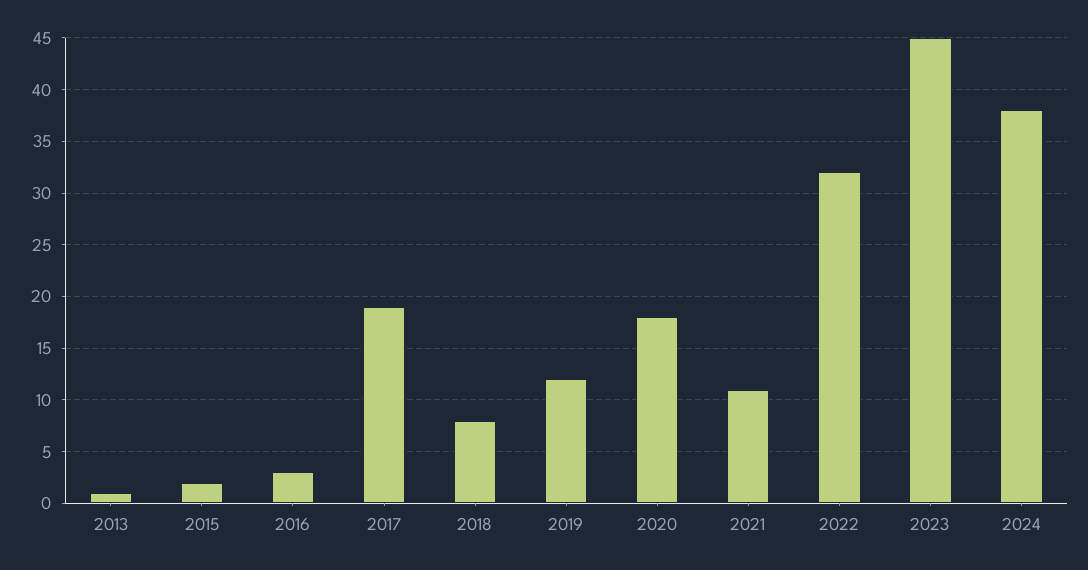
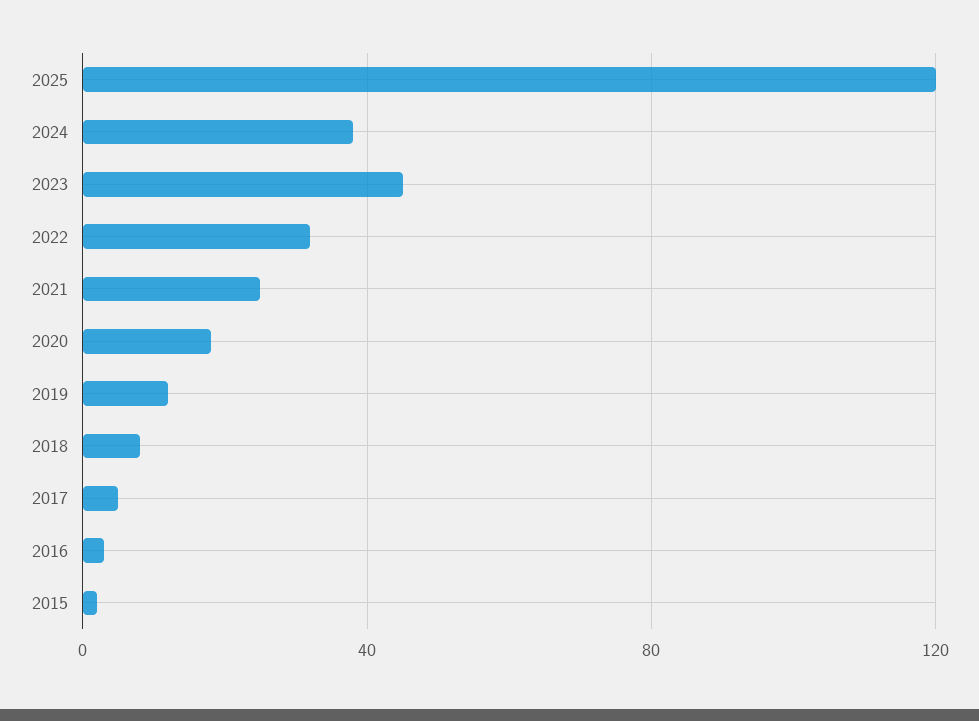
2013: 1 -> none
2017: 19 -> 5
2021: 11 -> 25
2025: none -> 120

